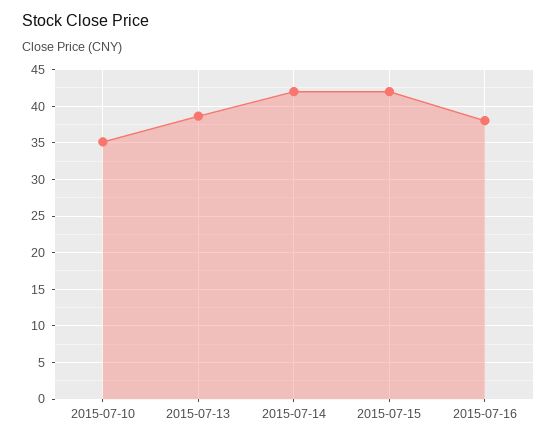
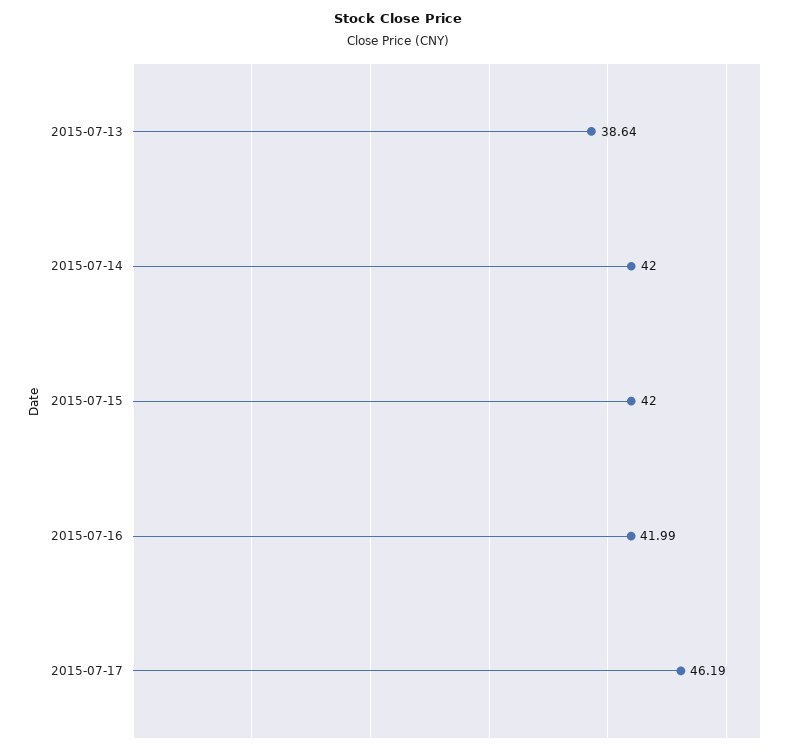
2015-07-10: 35 -> none
2015-07-16: 38 -> 41.99
2015-07-17: none -> 46.19

